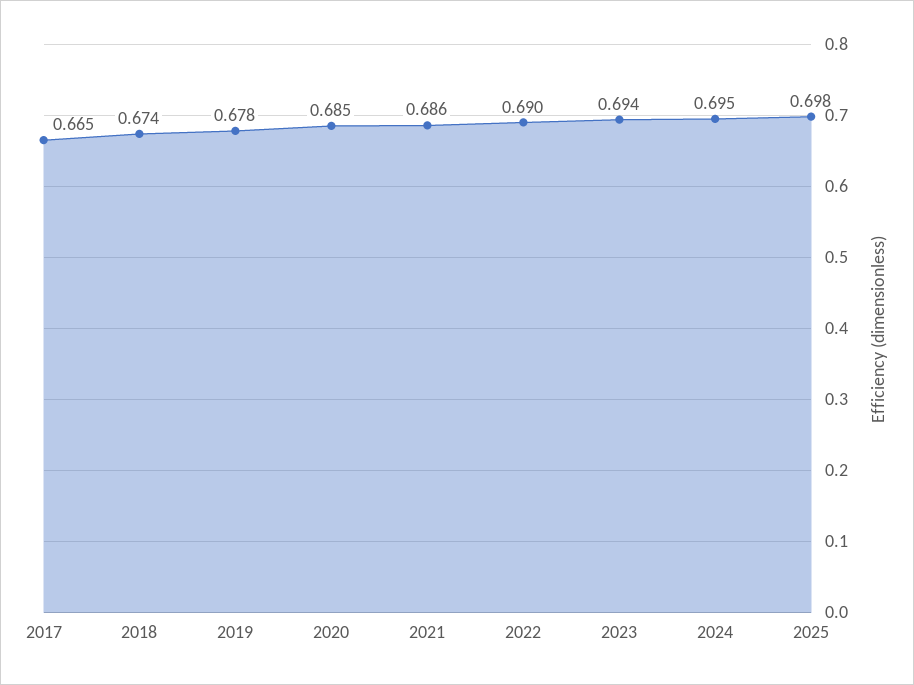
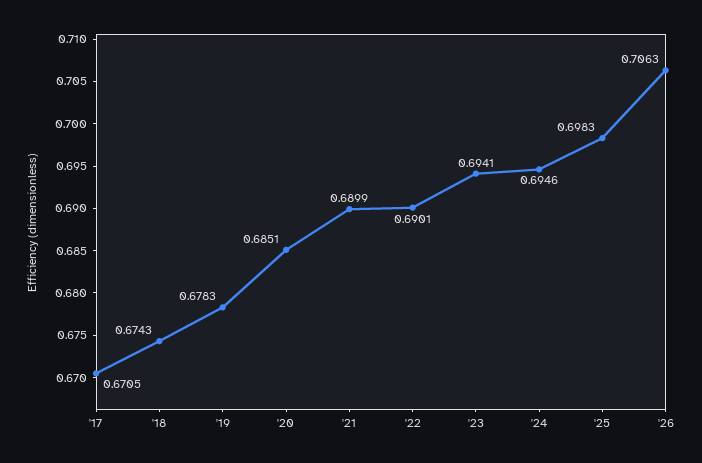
2017: 0.665 -> 0.6705
2021: 0.686 -> 0.6899
'26: none -> 0.7063

